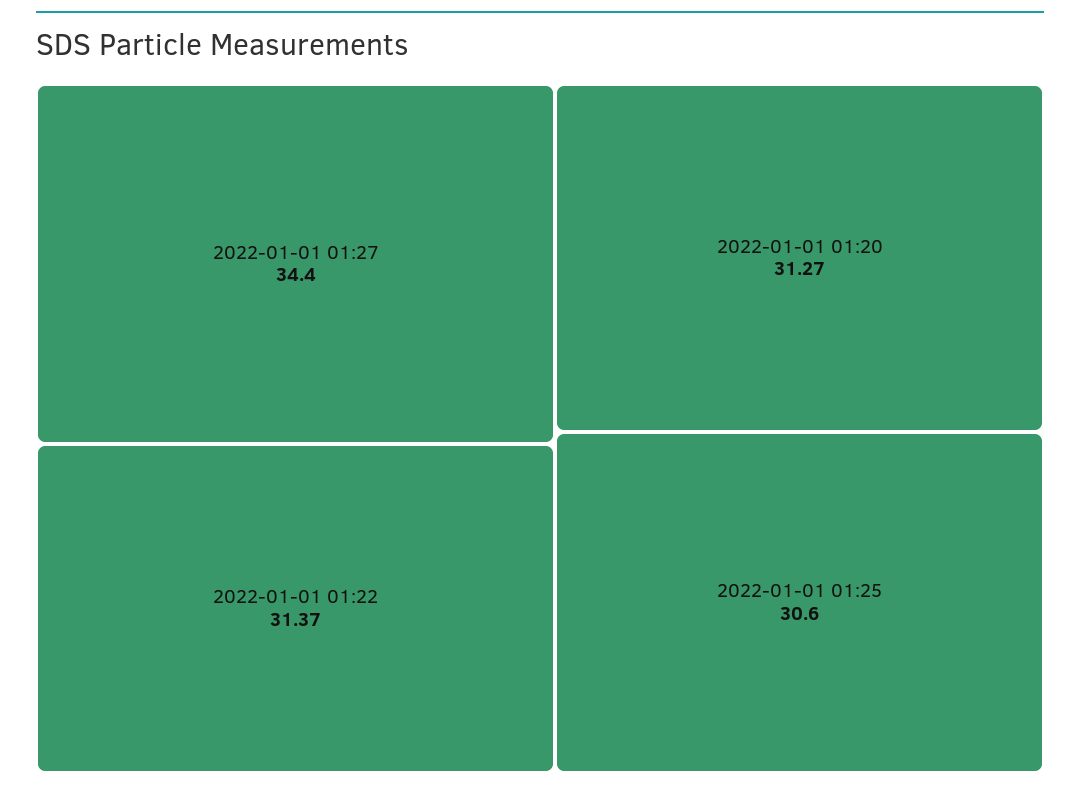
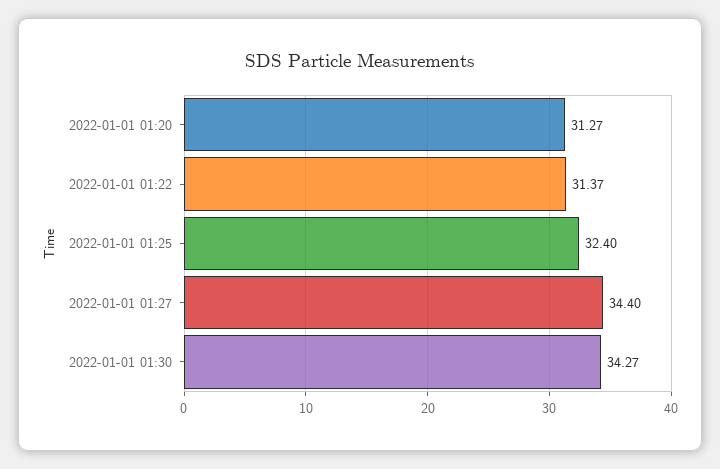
2022-01-01 01:25: 30.6 -> 32.4
2022-01-01 01:30: none -> 34.27

